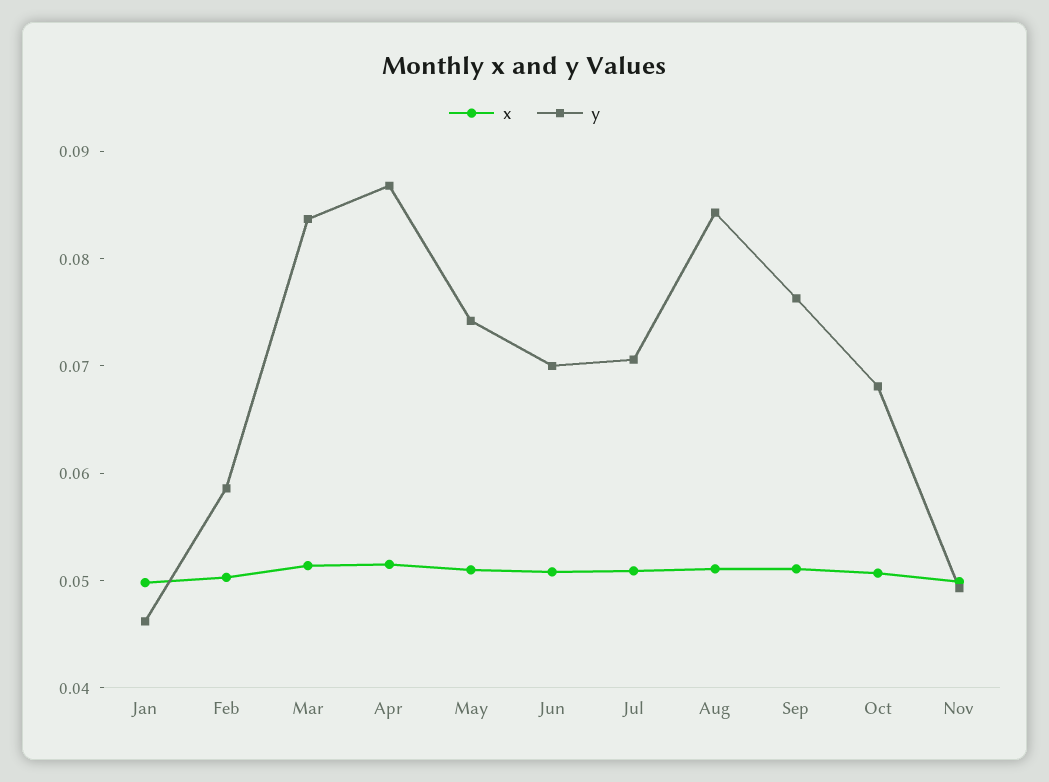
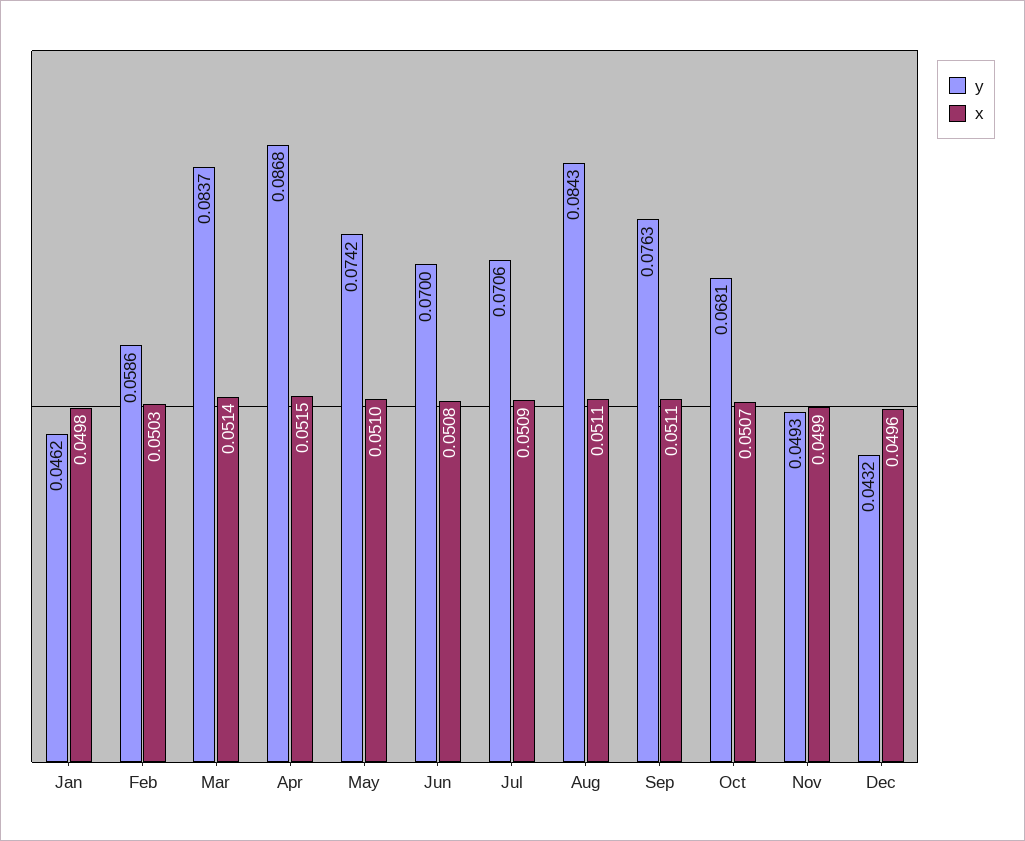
y, Dec: none -> 0.0432
x, Dec: none -> 0.0496

